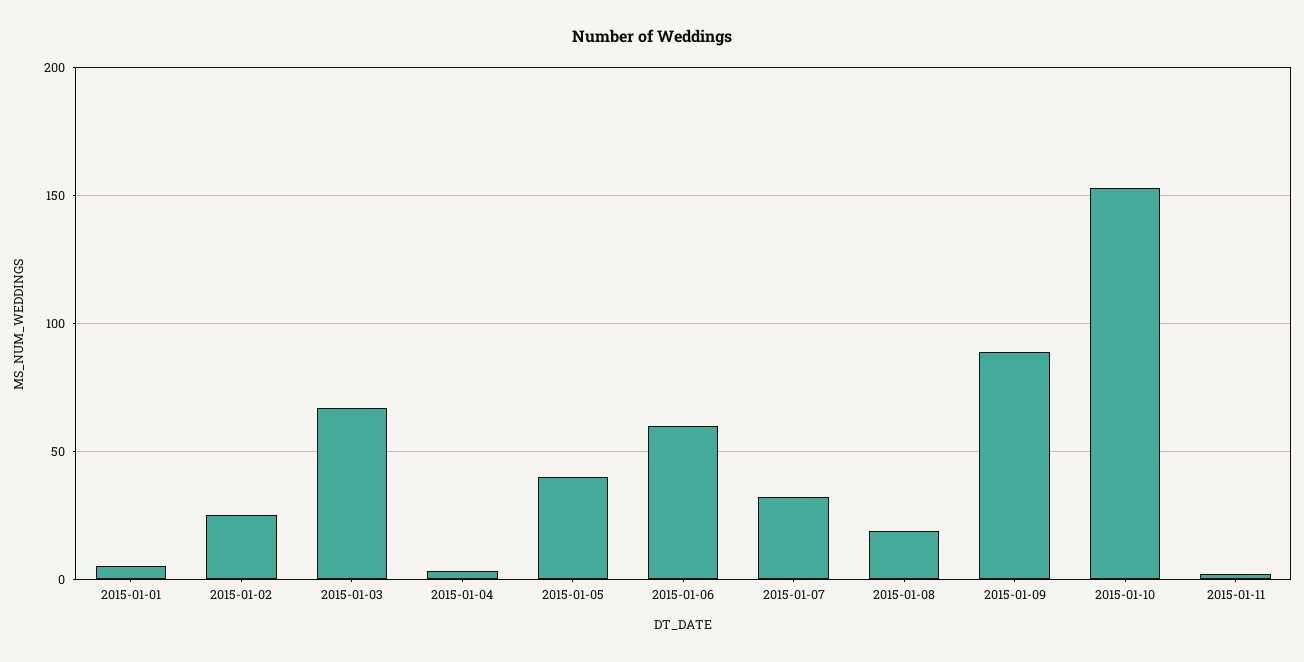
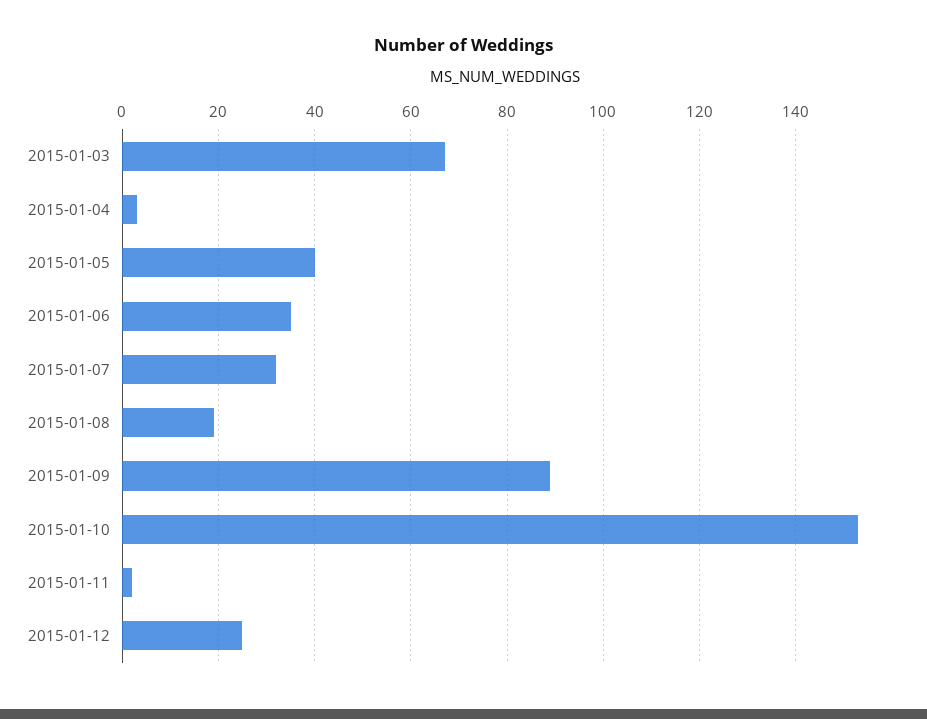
2015-01-01: 5 -> none
2015-01-02: 25 -> none
2015-01-06: 60 -> 35
2015-01-12: none -> 25

